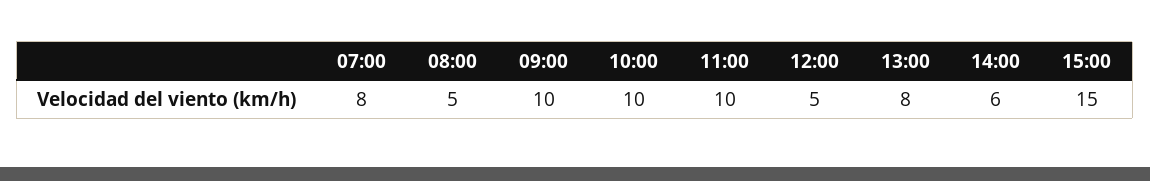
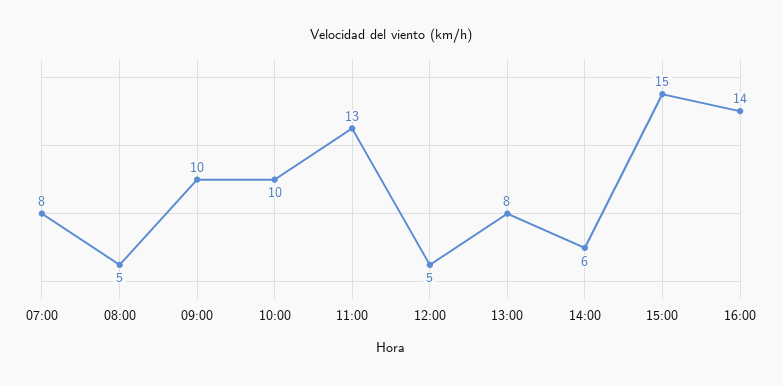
11:00: 10 -> 13
16:00: none -> 14

